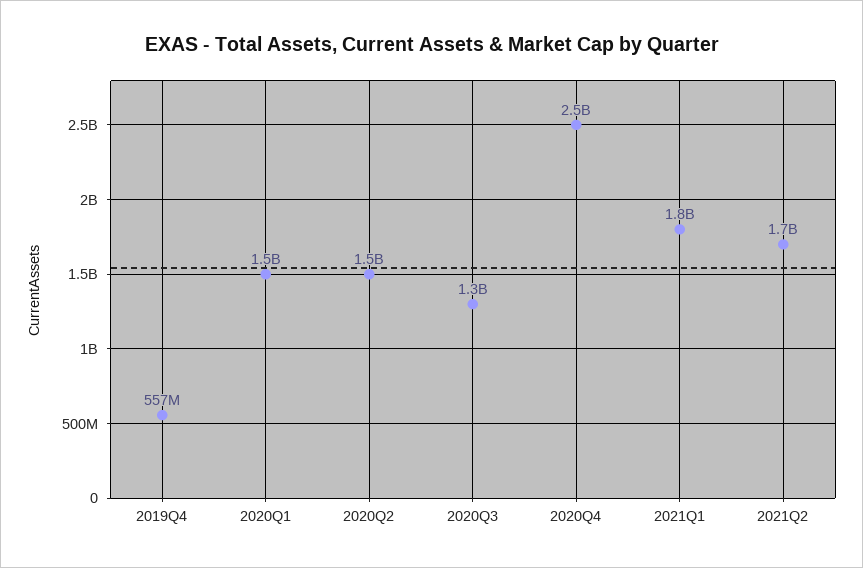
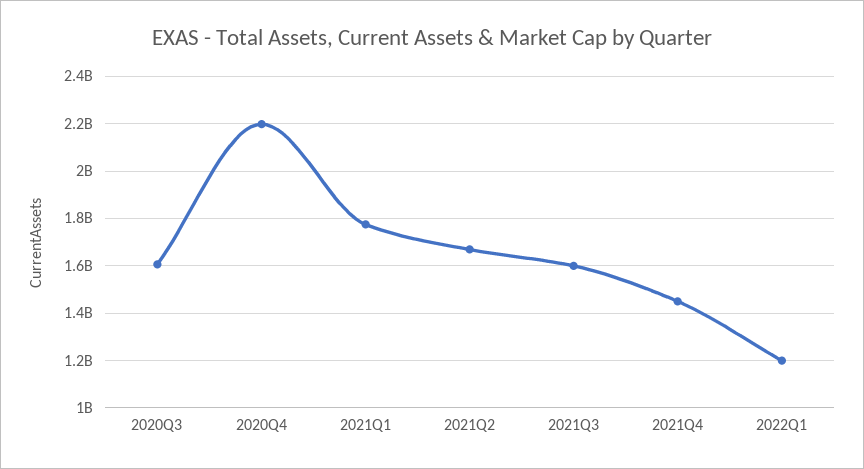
2019Q4: 557000000 -> none
2020Q1: 1500000000 -> none
2020Q2: 1500000000 -> none
2020Q3: 1300000000 -> 1600000000
2020Q4: 2500000000 -> 2200000000
2021Q3: none -> 1600000000
2021Q4: none -> 1450000000
2022Q1: none -> 1200000000

